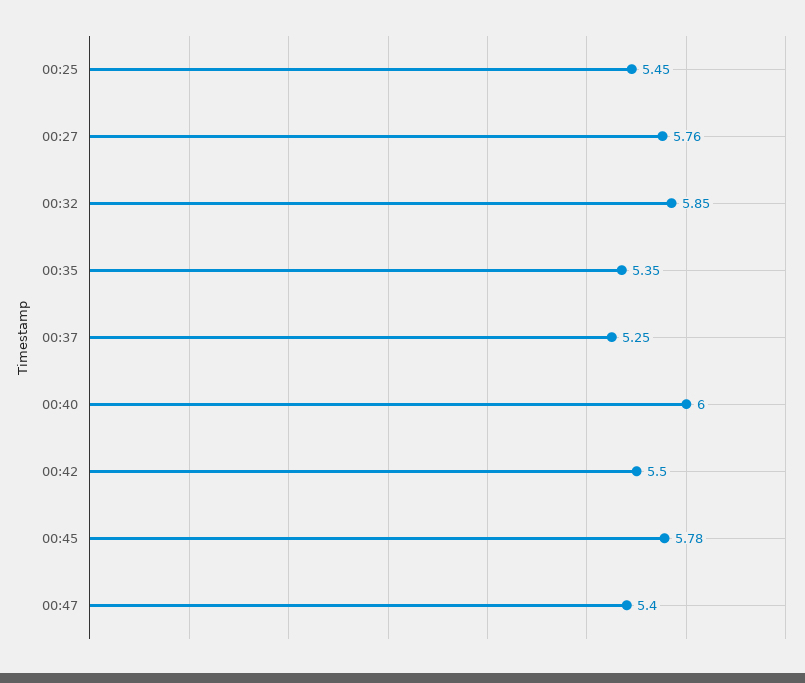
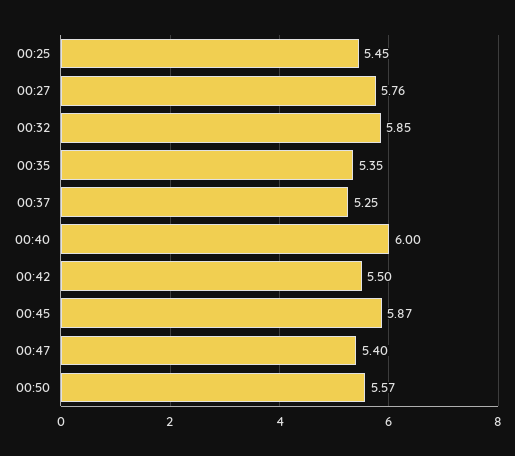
00:45: 5.78 -> 5.87
00:50: none -> 5.57

